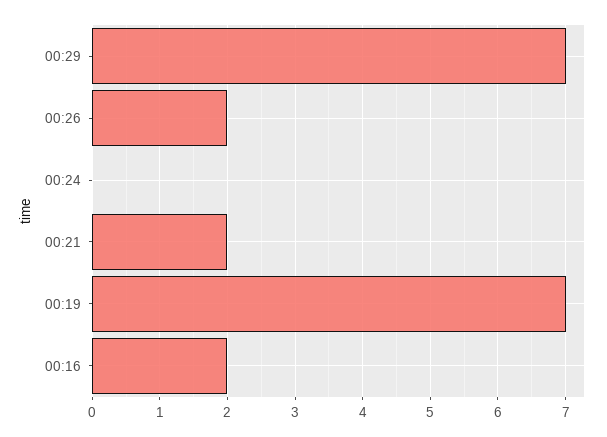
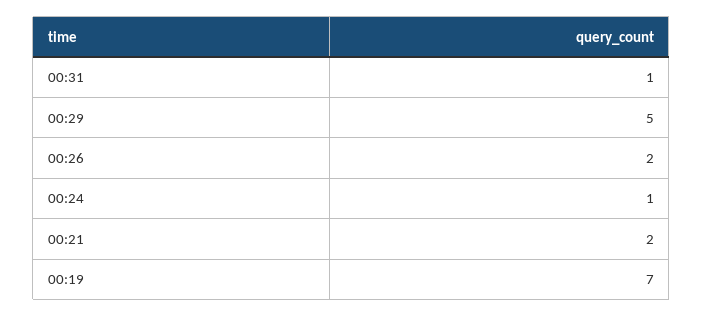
00:29: 7 -> 5
00:24: 0 -> 1
00:16: 2 -> none
00:31: none -> 1

